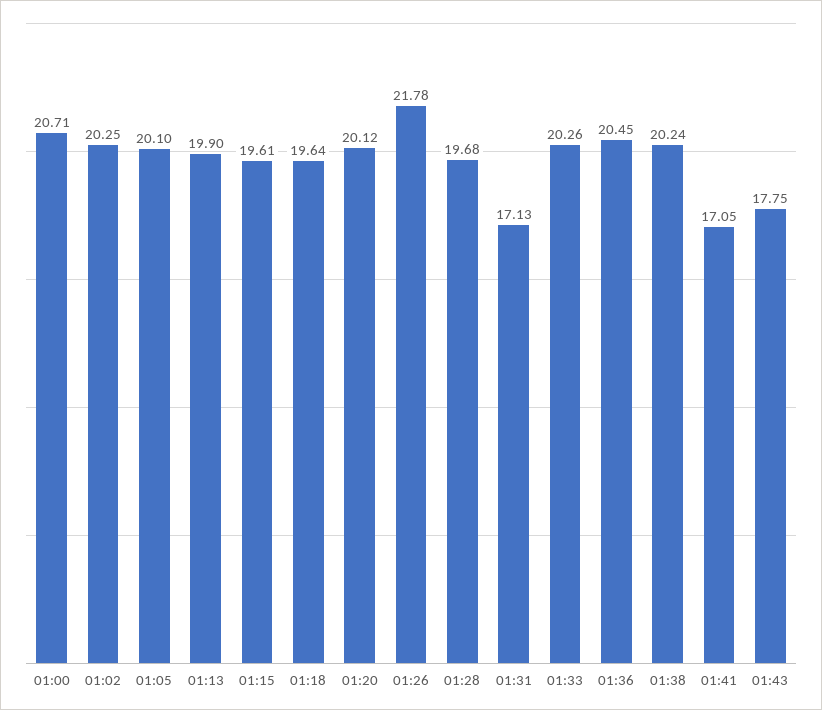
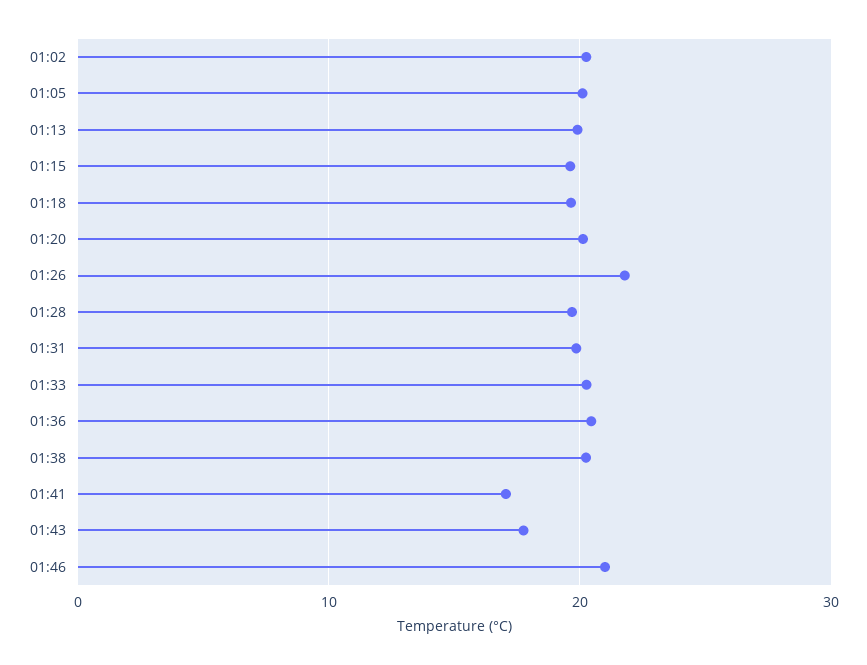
01:00: 20.71 -> none
01:31: 17.13 -> 20
01:46: none -> 21

